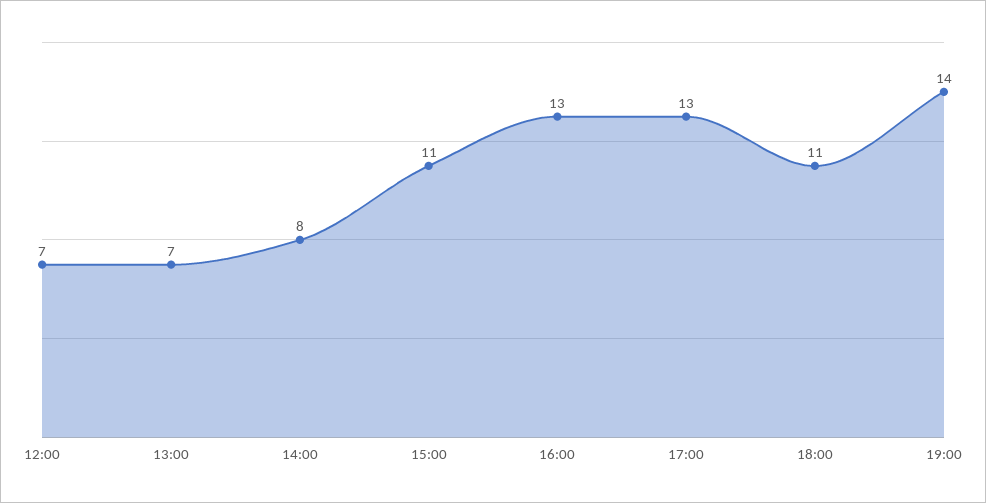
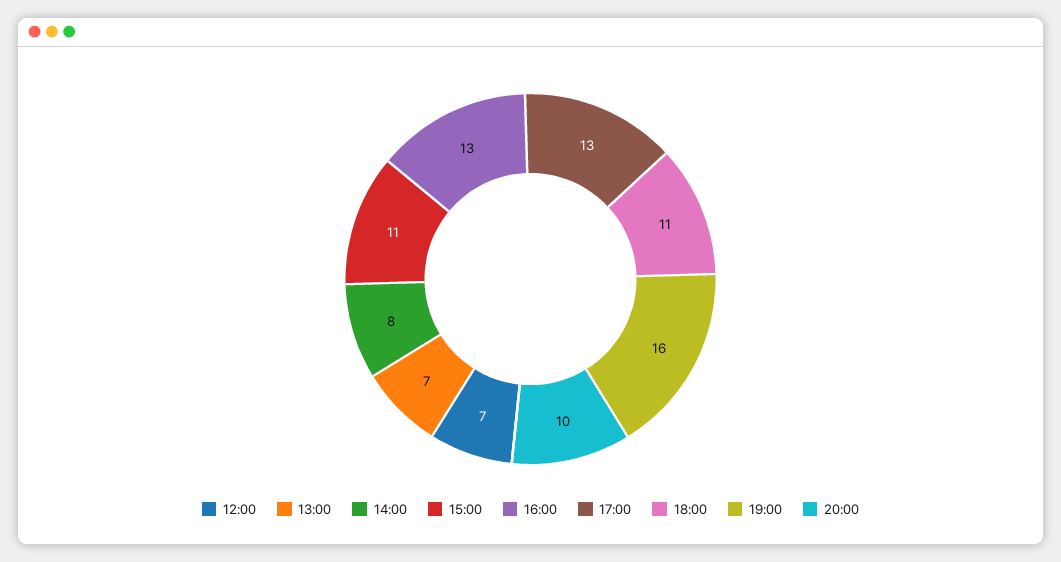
19:00: 14 -> 16
20:00: none -> 10

